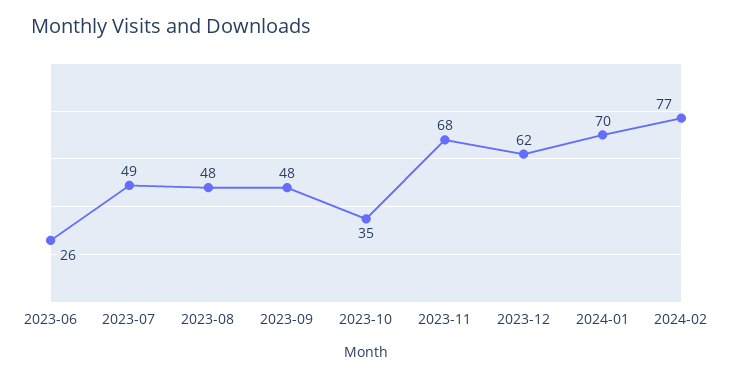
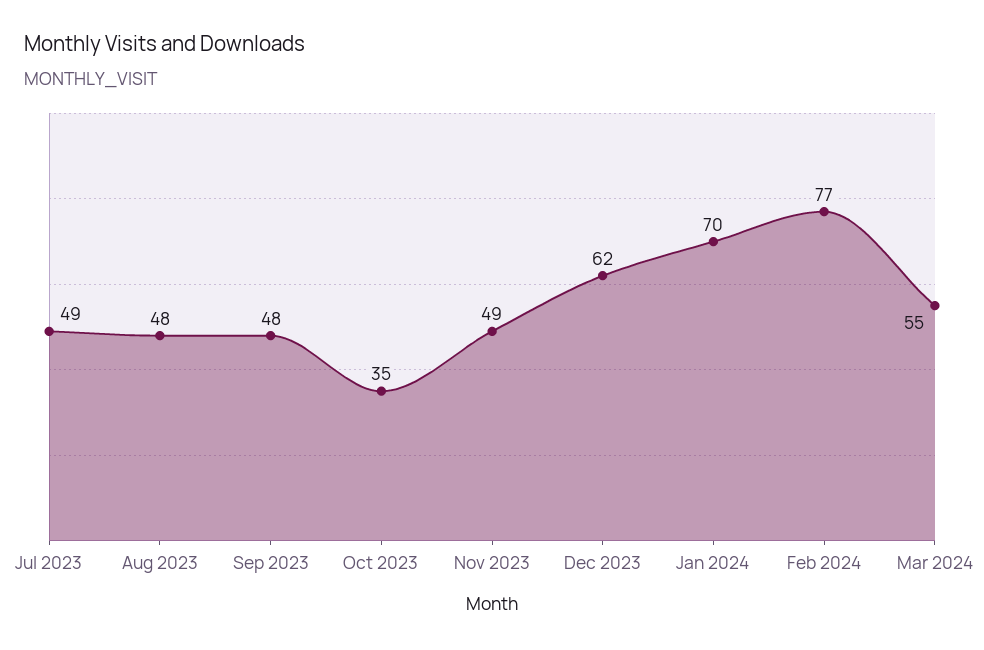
2023-06: 26 -> none
2023-11: 68 -> 49
Mar 2024: none -> 55

